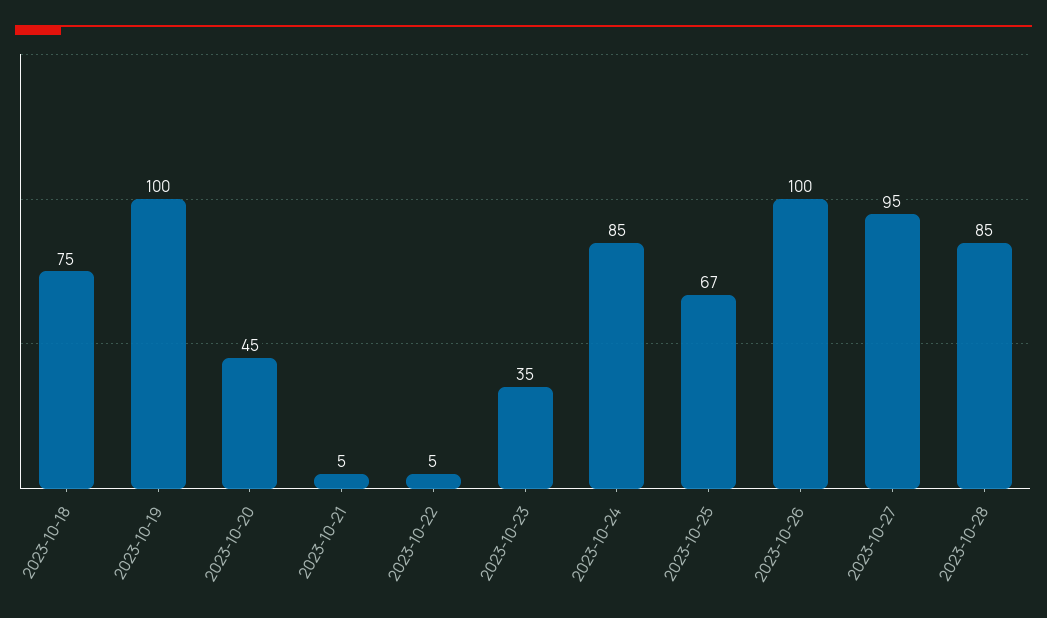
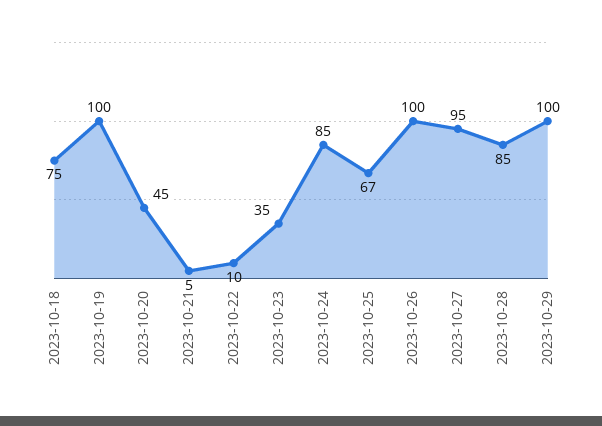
2023-10-22: 5 -> 10
2023-10-29: none -> 100

